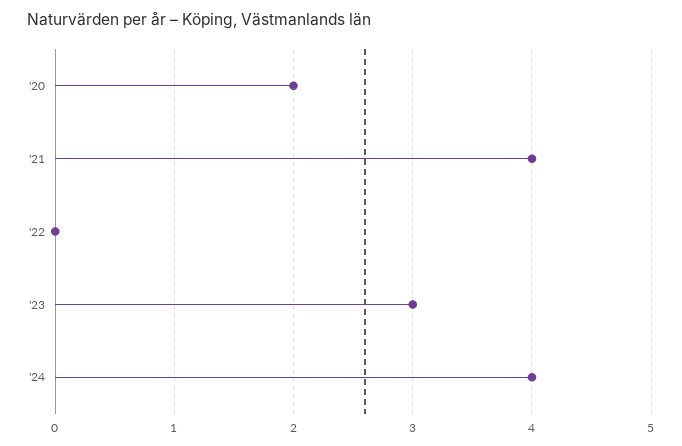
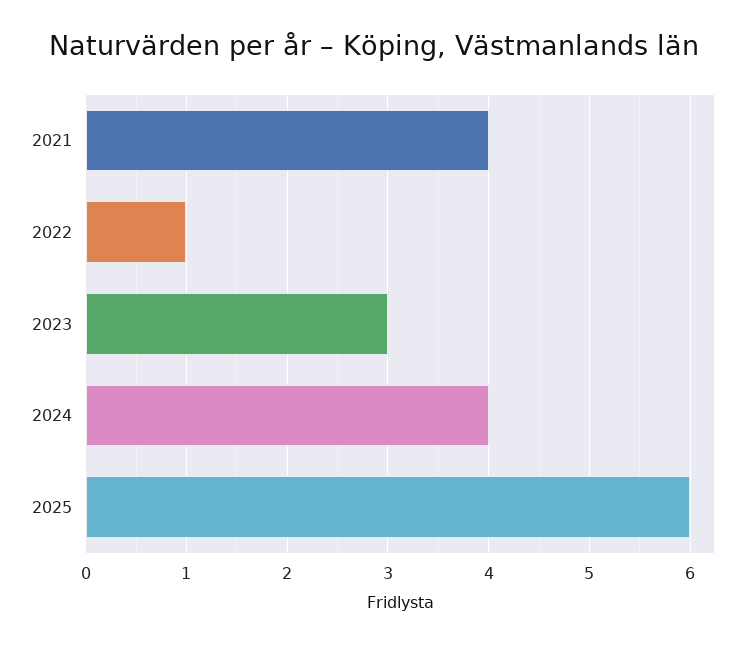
'20: 2 -> none
'22: 0 -> 1
2025: none -> 6

